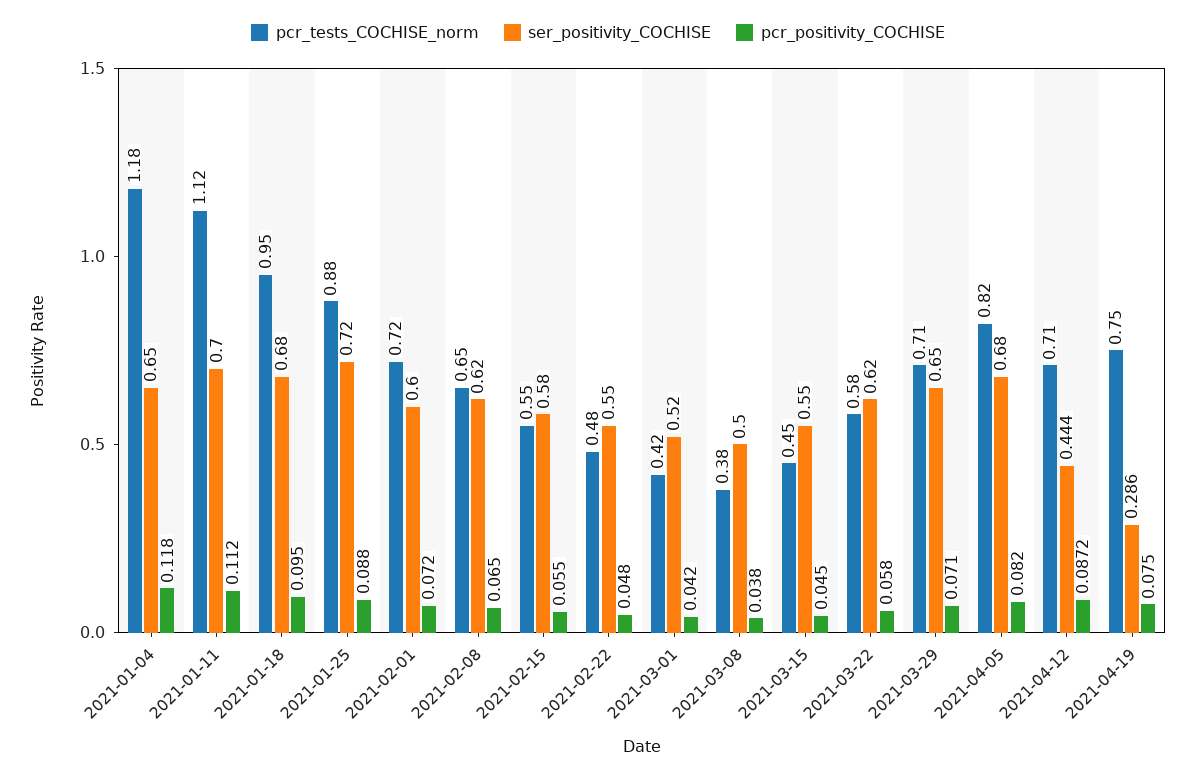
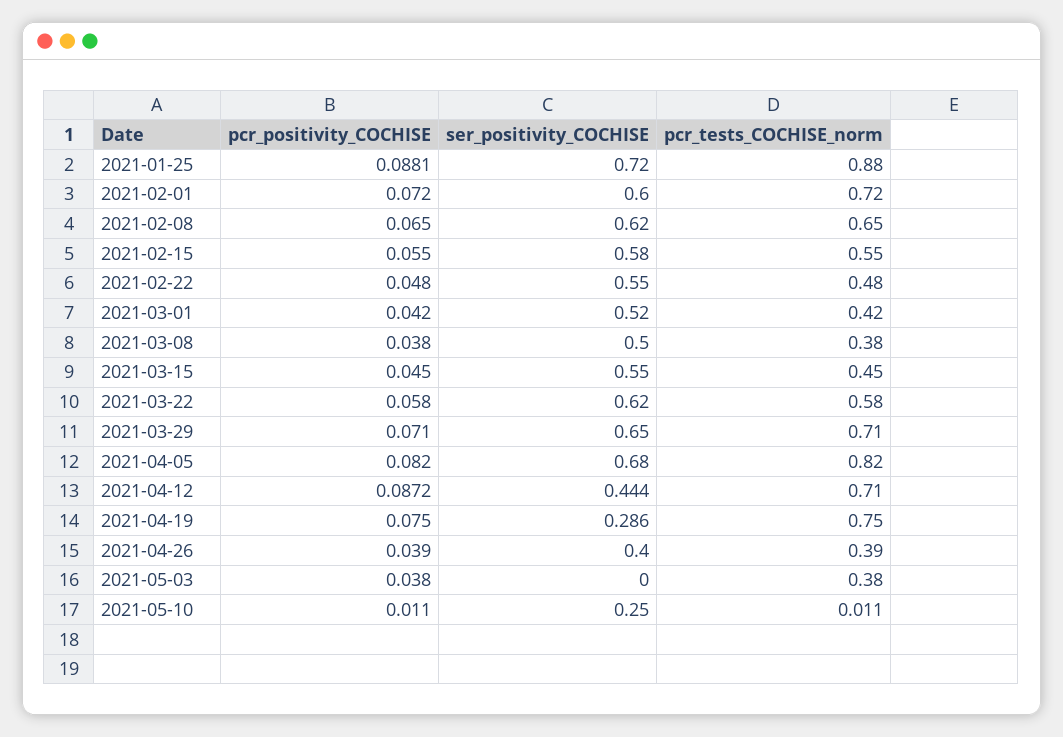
pcr_tests_COCHISE_norm, 2021-01-04: 1.18 -> none
ser_positivity_COCHISE, 2021-01-04: 0.65 -> none
pcr_positivity_COCHISE, 2021-01-04: 0.118 -> none
pcr_tests_COCHISE_norm, 2021-01-11: 1.12 -> none
ser_positivity_COCHISE, 2021-01-11: 0.7 -> none
pcr_positivity_COCHISE, 2021-01-11: 0.112 -> none
pcr_tests_COCHISE_norm, 2021-01-18: 0.95 -> none
ser_positivity_COCHISE, 2021-01-18: 0.68 -> none
pcr_positivity_COCHISE, 2021-01-18: 0.095 -> none
pcr_positivity_COCHISE, 2021-01-25: 0.088 -> 0.0881
pcr_positivity_COCHISE, 2021-04-26: none -> 0.039
ser_positivity_COCHISE, 2021-04-26: none -> 0.4
pcr_tests_COCHISE_norm, 2021-04-26: none -> 0.39
pcr_positivity_COCHISE, 2021-05-03: none -> 0.038
ser_positivity_COCHISE, 2021-05-03: none -> 0
pcr_tests_COCHISE_norm, 2021-05-03: none -> 0.38
pcr_positivity_COCHISE, 2021-05-10: none -> 0.011
ser_positivity_COCHISE, 2021-05-10: none -> 0.25
pcr_tests_COCHISE_norm, 2021-05-10: none -> 0.011

